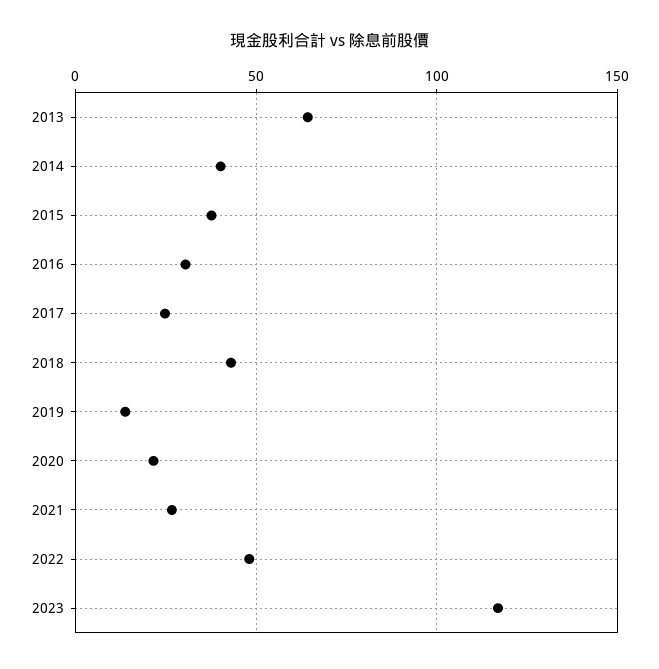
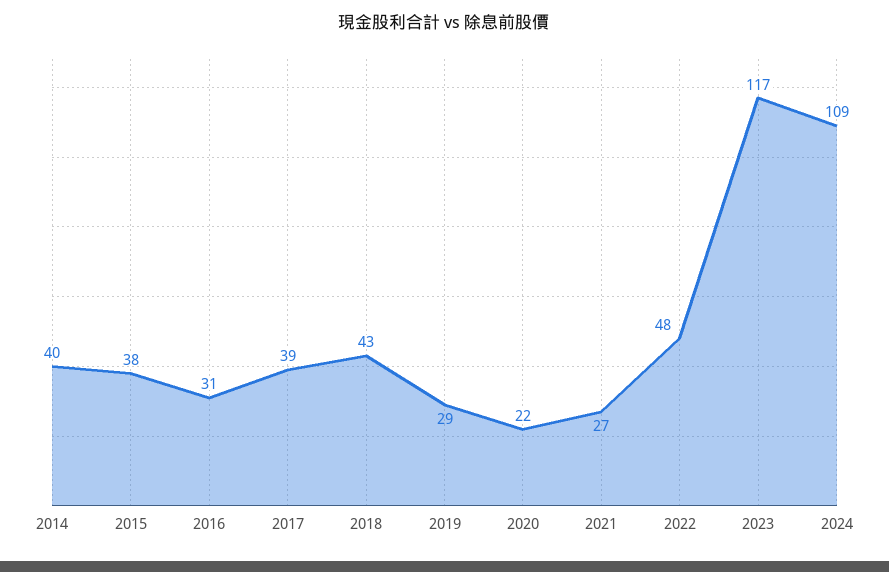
2013: 65 -> none
2017: 25 -> 39
2019: 15 -> 29
2024: none -> 109

